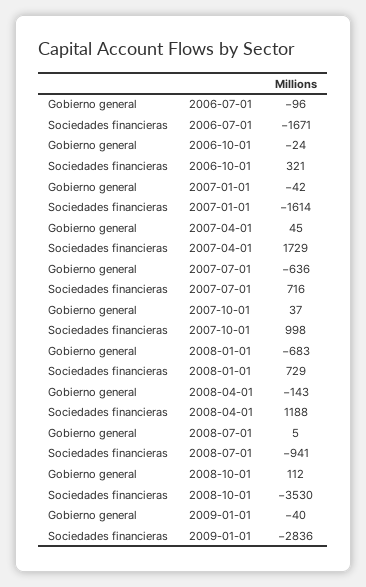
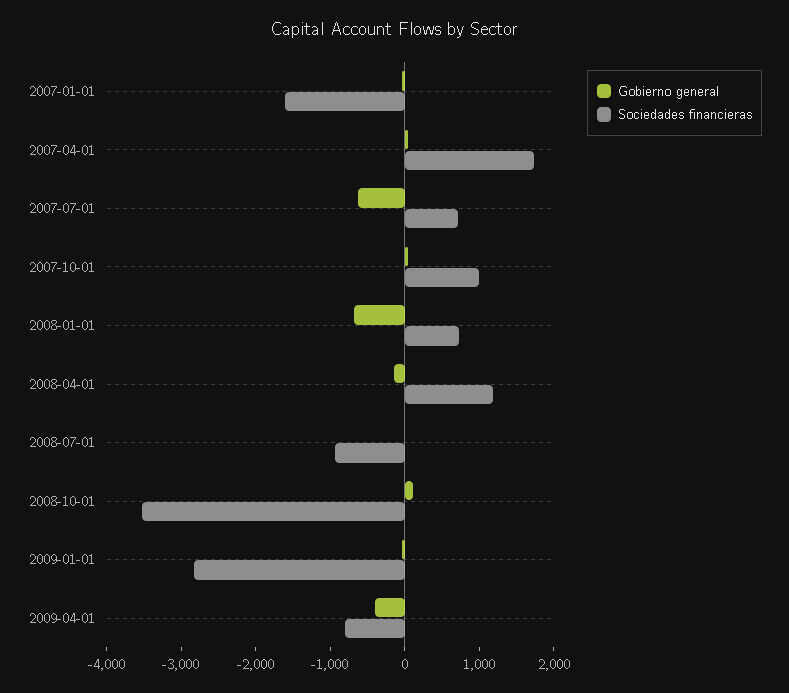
Gobierno general, 2006-07-01: -96 -> none
Sociedades financieras, 2006-07-01: -1671 -> none
Gobierno general, 2006-10-01: -24 -> none
Sociedades financieras, 2006-10-01: 321 -> none
Gobierno general, 2009-04-01: none -> -400
Sociedades financieras, 2009-04-01: none -> -800

